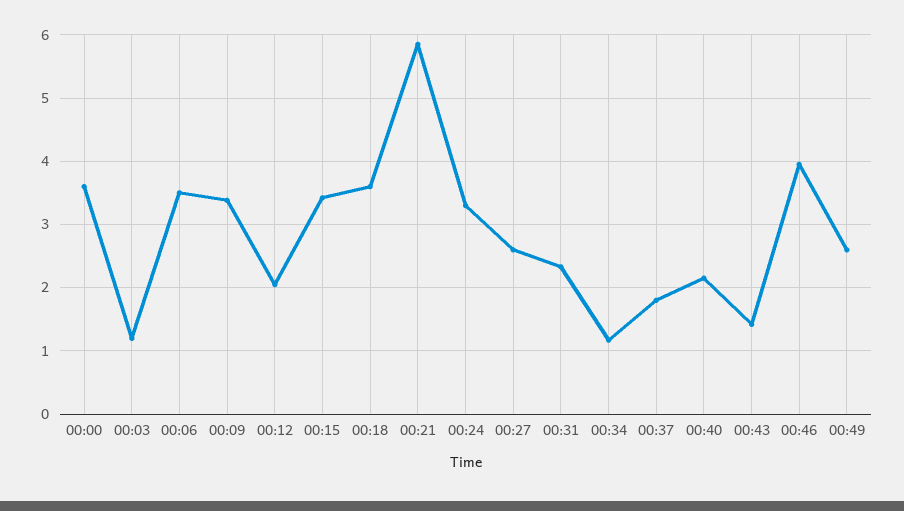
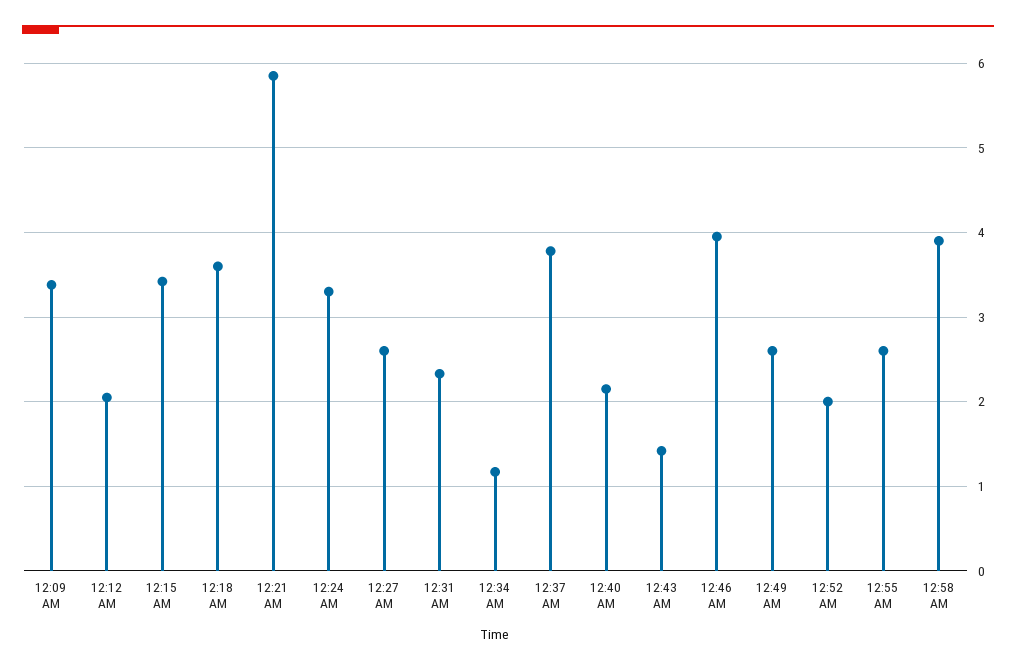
00:00: 3.6 -> none
00:03: 1.2 -> none
00:06: 3.5 -> none
00:37: 1.8 -> 3.8
12:52 AM: none -> 2
12:55 AM: none -> 2.6
12:58 AM: none -> 3.9

